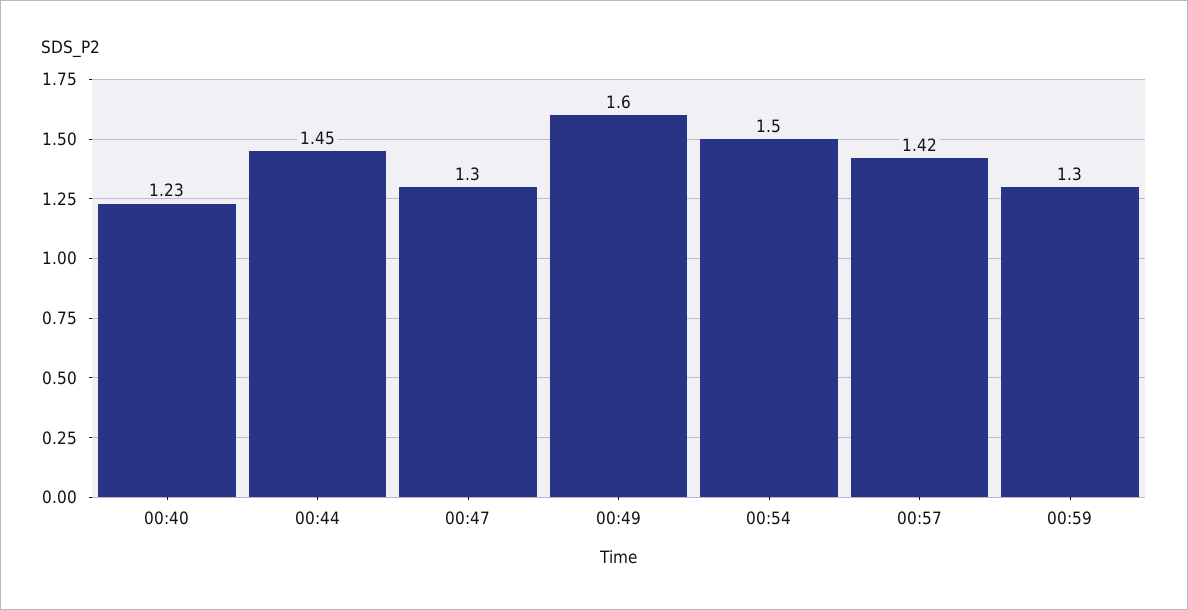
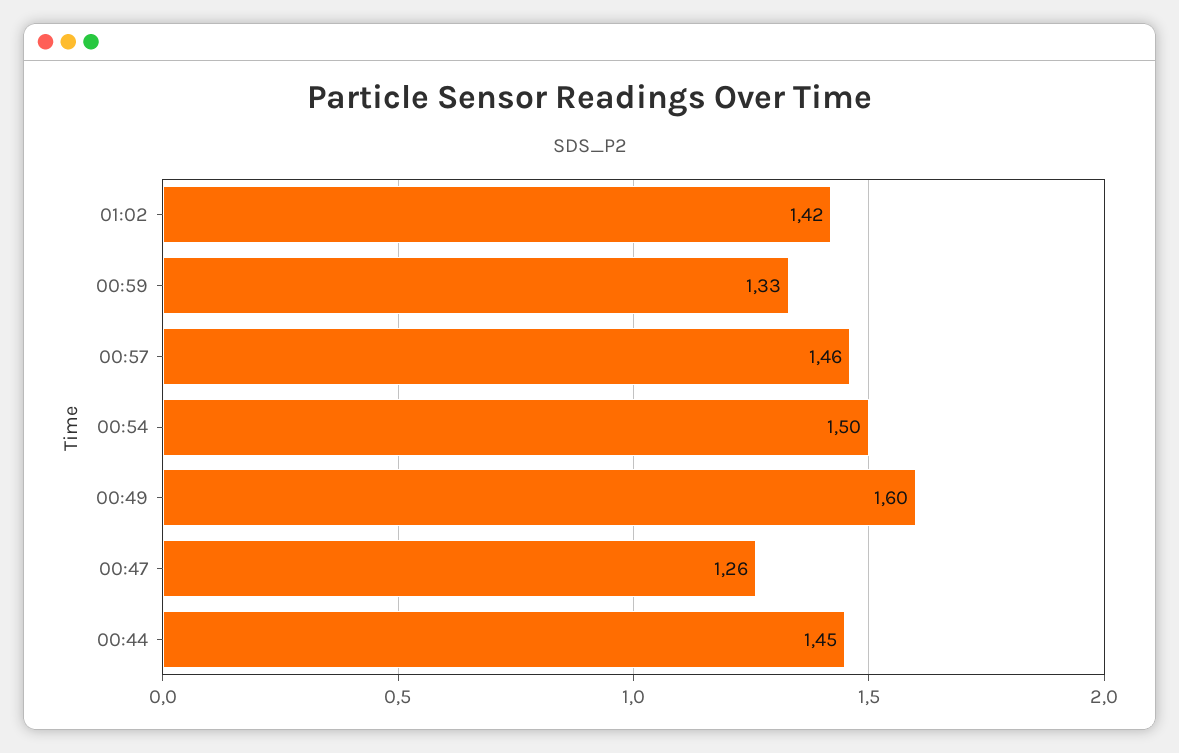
00:40: 1.23 -> none
00:47: 1.3 -> 1.26
00:57: 1.42 -> 1.46
00:59: 1.3 -> 1.33
01:02: none -> 1.42

